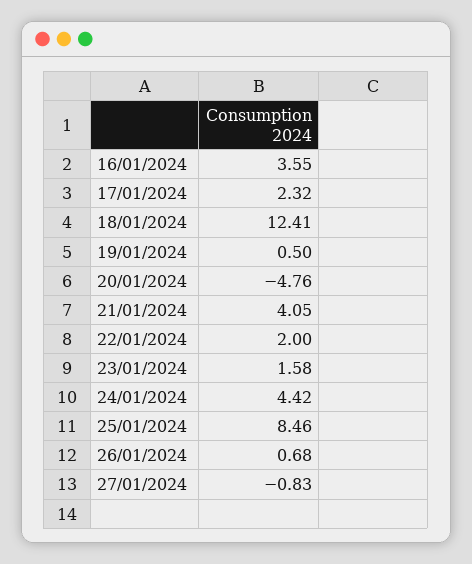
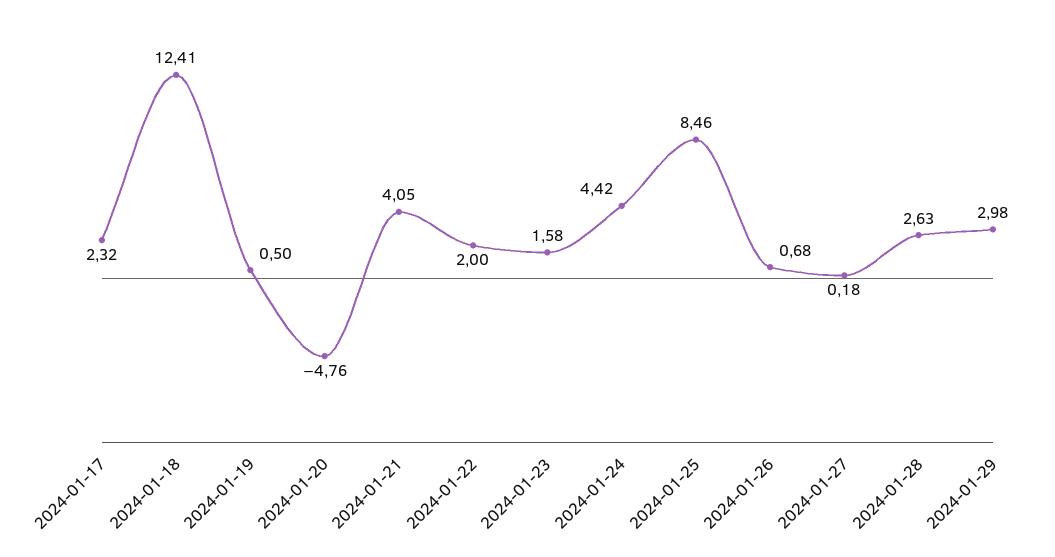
16/01/2024: 3.55 -> none
27/01/2024: -0.83 -> 0.18
2024-01-28: none -> 2.63
2024-01-29: none -> 2.98

